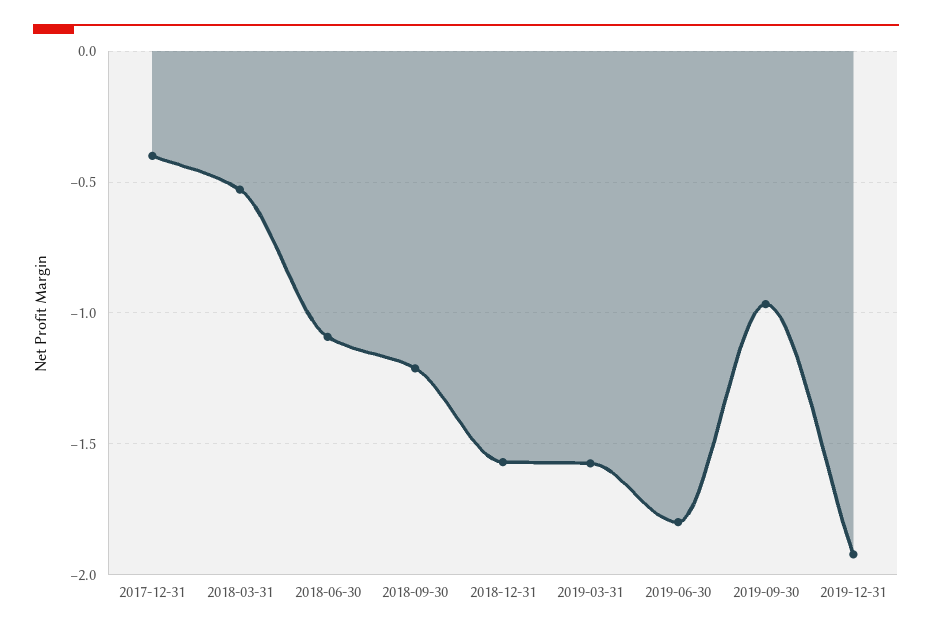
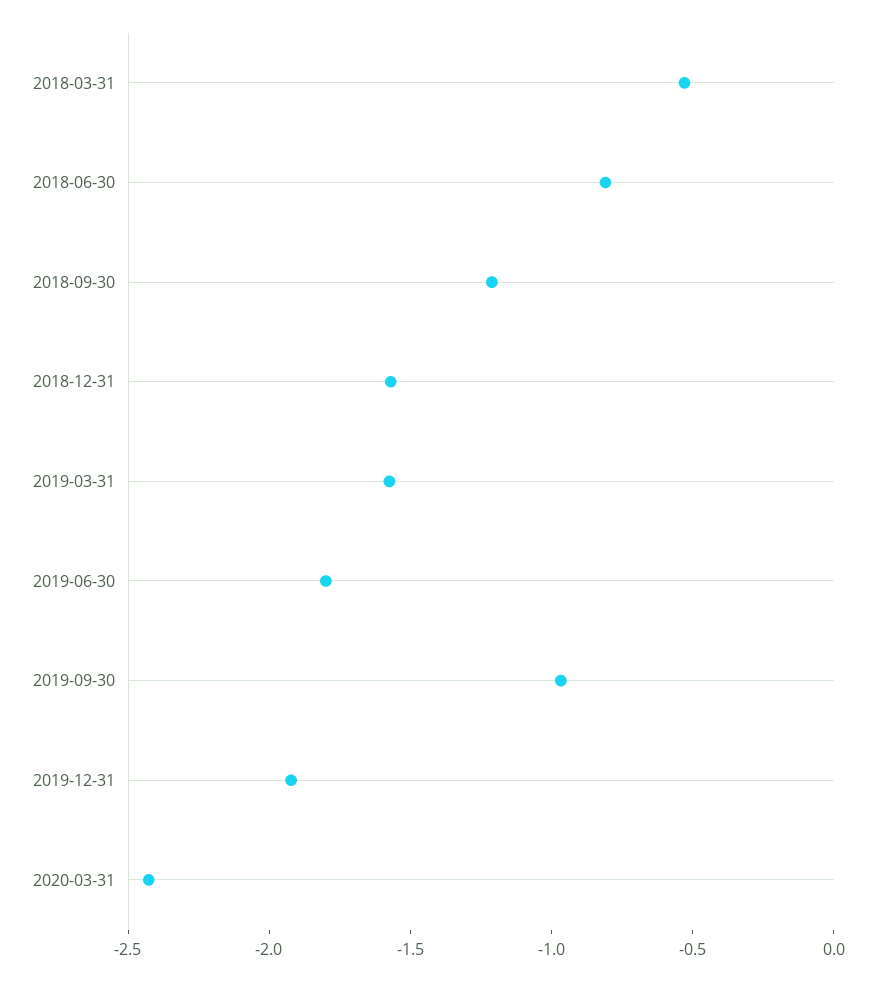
2017-12-31: -0.4 -> none
2018-06-30: -1.1 -> -0.8
2020-03-31: none -> -2.4

